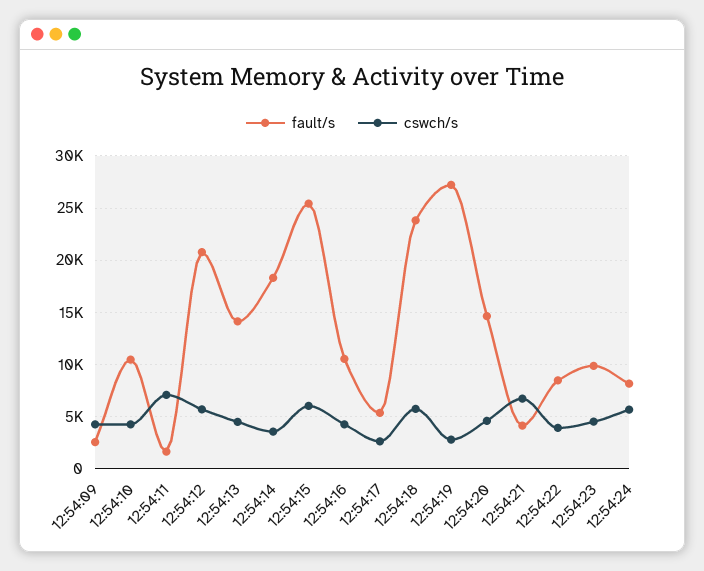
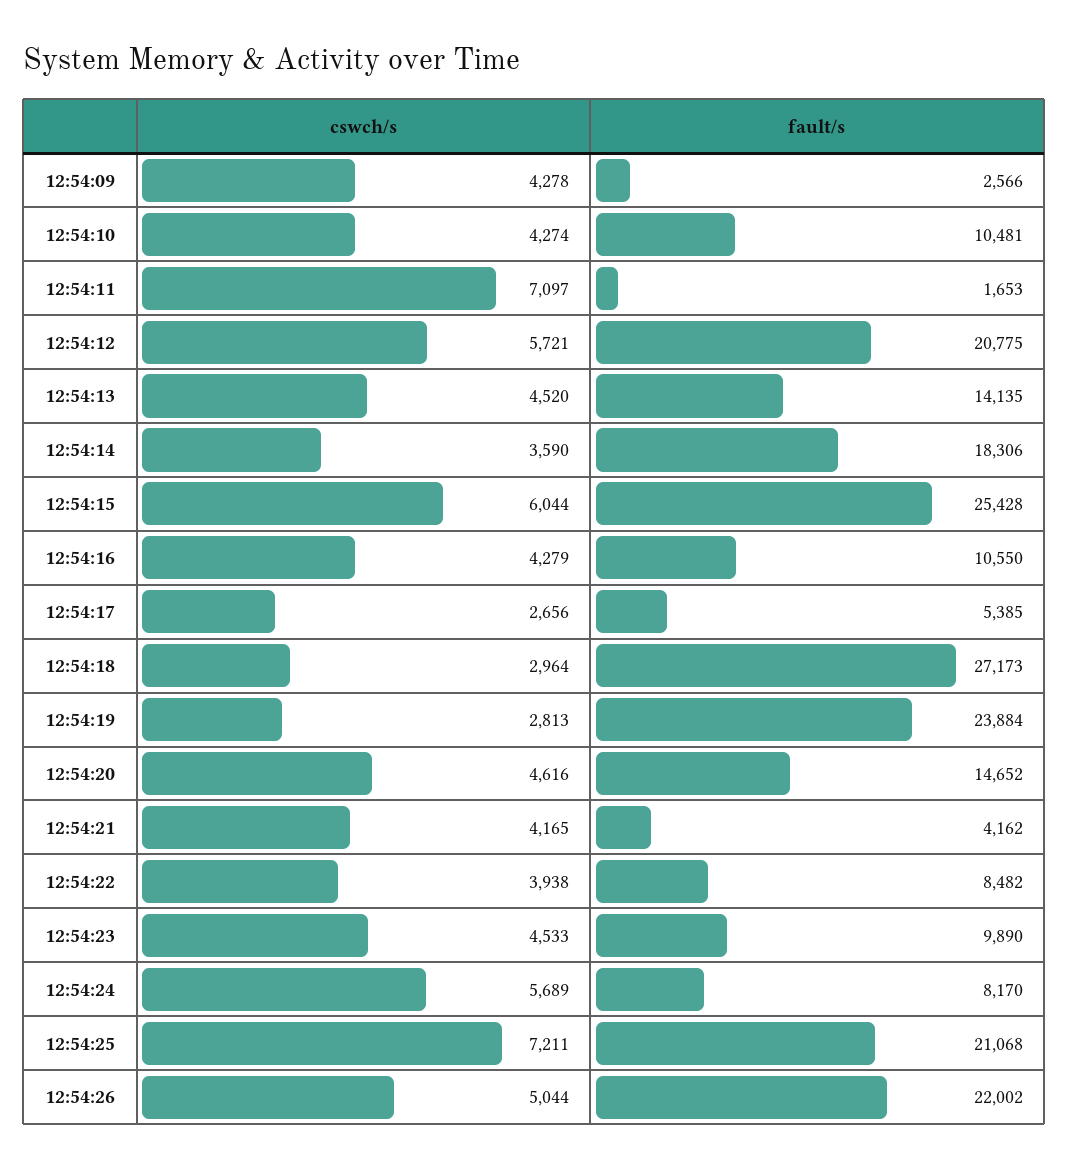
fault/s, 12:54:18: 24000 -> 27173
cswch/s, 12:54:18: 6000 -> 2964
fault/s, 12:54:19: 27000 -> 23884
cswch/s, 12:54:21: 7000 -> 4165
cswch/s, 12:54:25: none -> 7211
fault/s, 12:54:25: none -> 21068
cswch/s, 12:54:26: none -> 5044
fault/s, 12:54:26: none -> 22002

